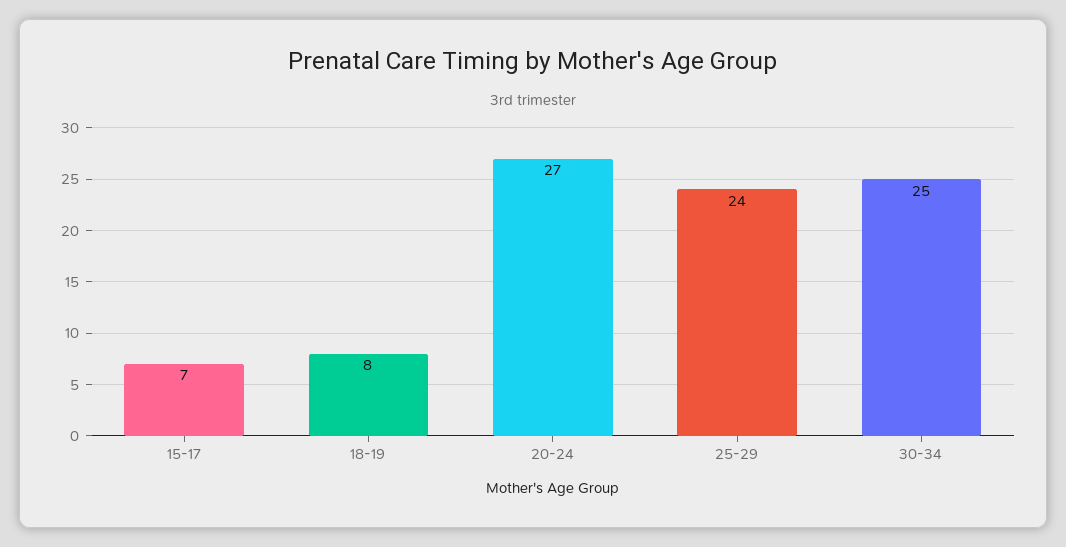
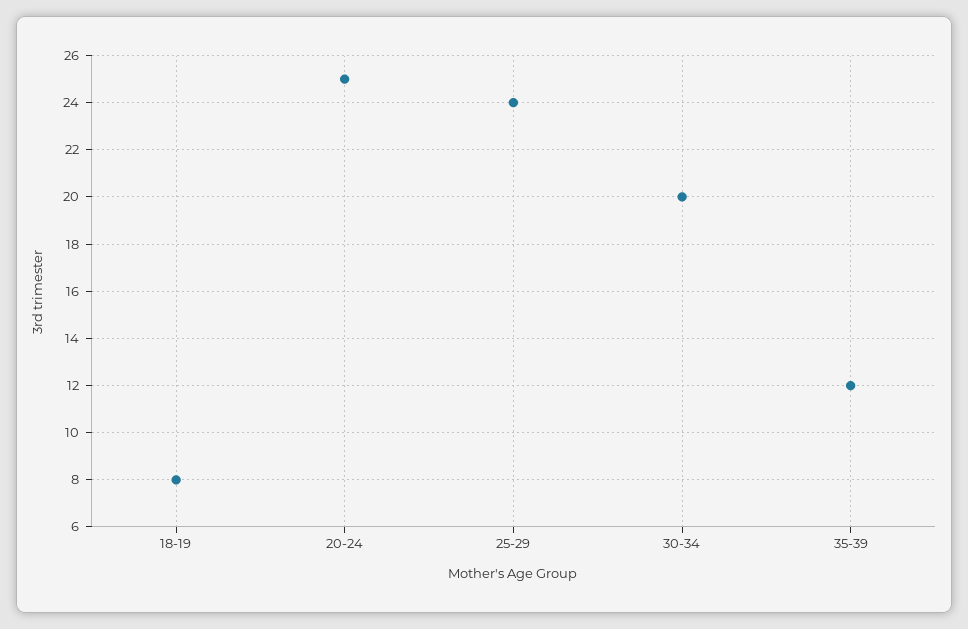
15-17: 7 -> none
20-24: 27 -> 25
30-34: 25 -> 20
35-39: none -> 12

